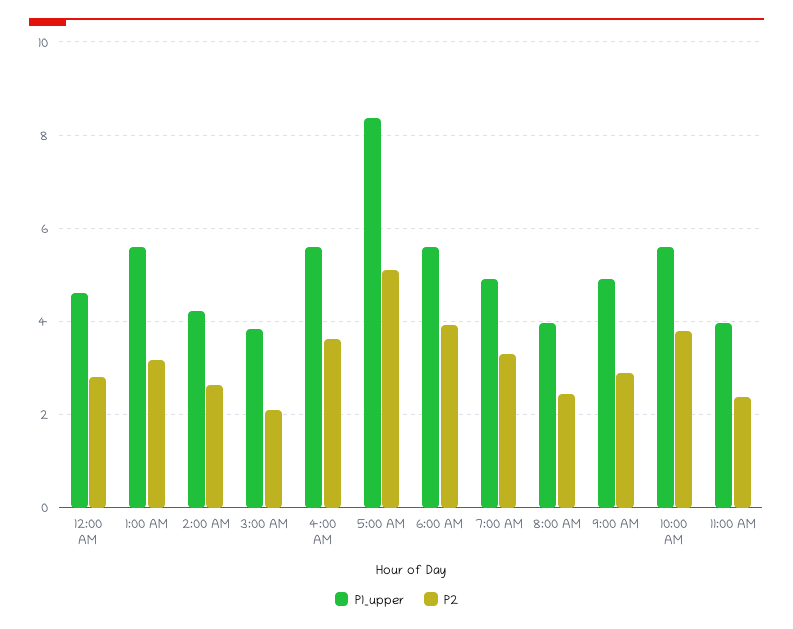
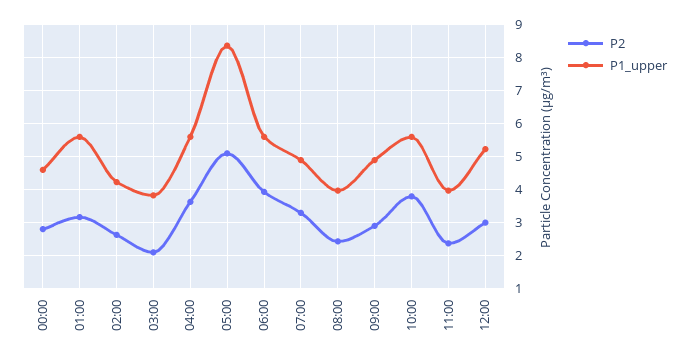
P2, 12:00: none -> 3
P1_upper, 12:00: none -> 5.2

